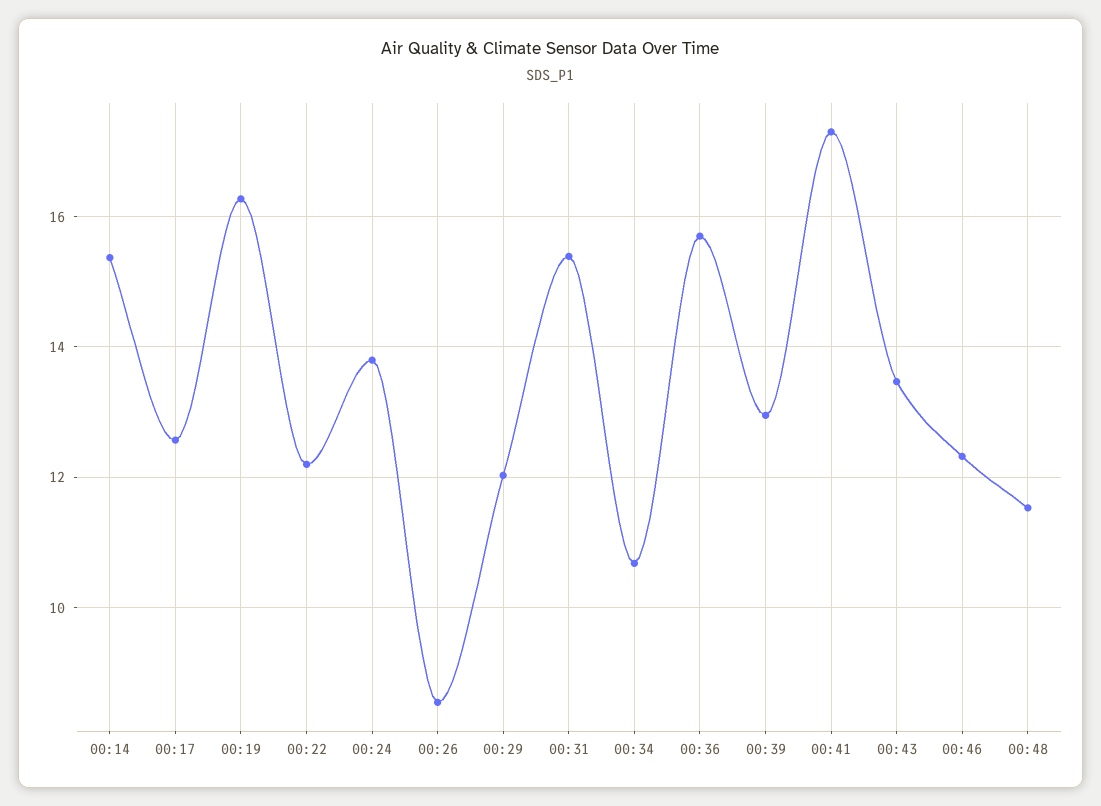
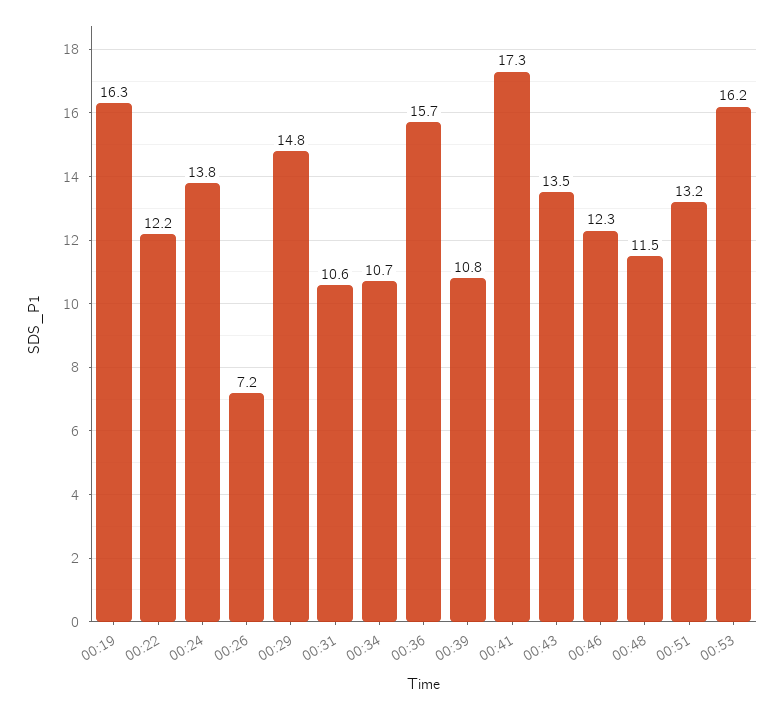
00:14: 15.4 -> none
00:17: 12.6 -> none
00:26: 8.6 -> 7.2
00:29: 12 -> 14.8
00:31: 15.4 -> 10.6
00:39: 13 -> 10.8
00:51: none -> 13.2
00:53: none -> 16.2

